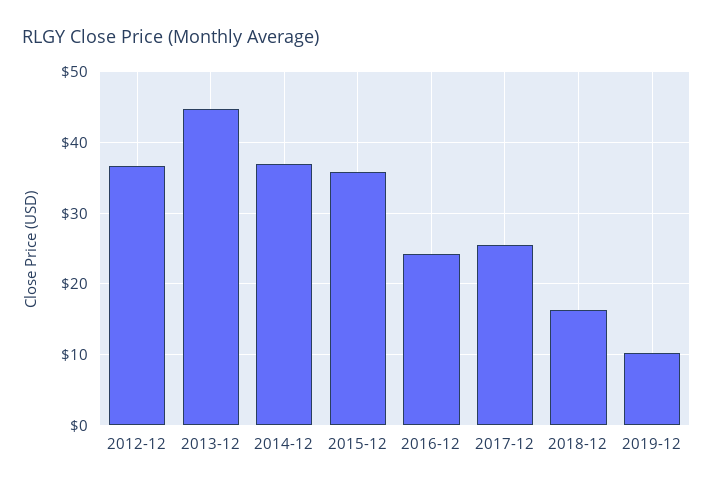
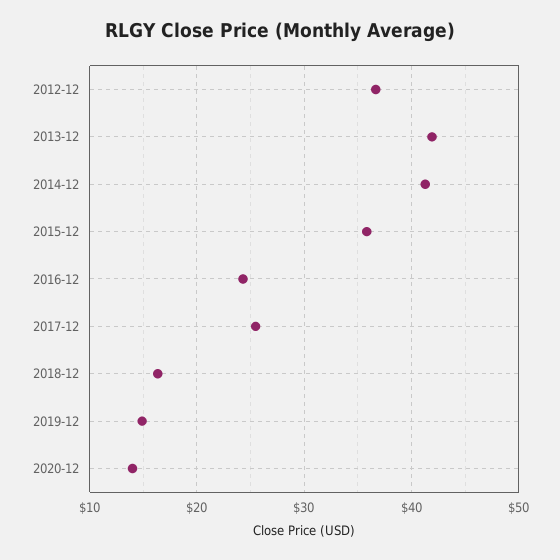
2013-12: 45 -> 42
2014-12: 37 -> 41
2019-12: 10 -> 15
2020-12: none -> 14

